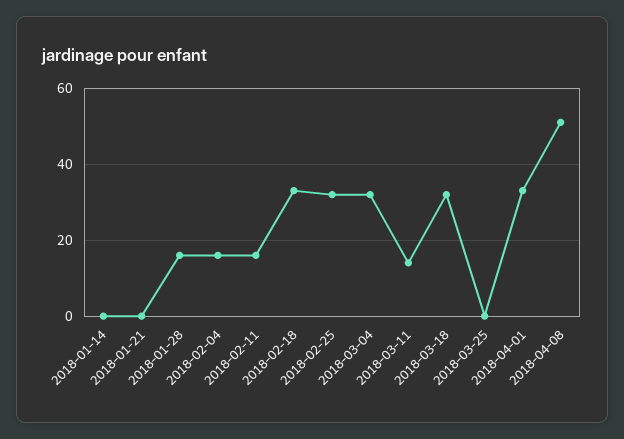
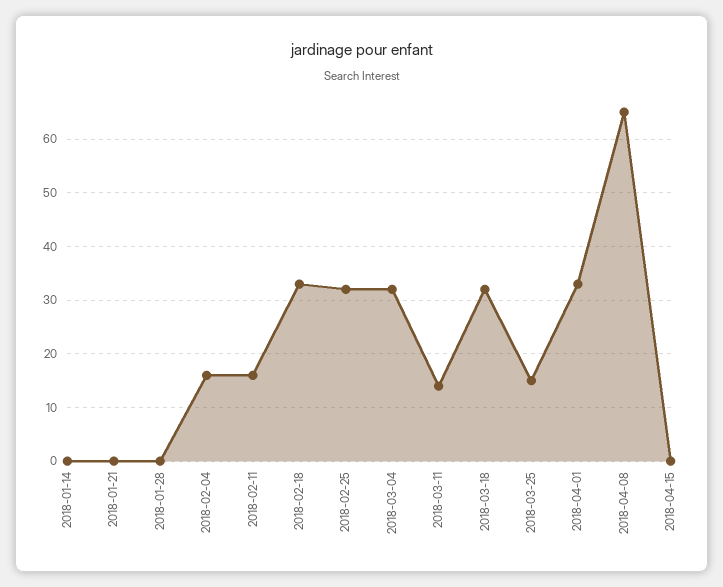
2018-01-28: 15 -> 0
2018-03-25: 0 -> 15
2018-04-08: 50 -> 65
2018-04-15: none -> 0

